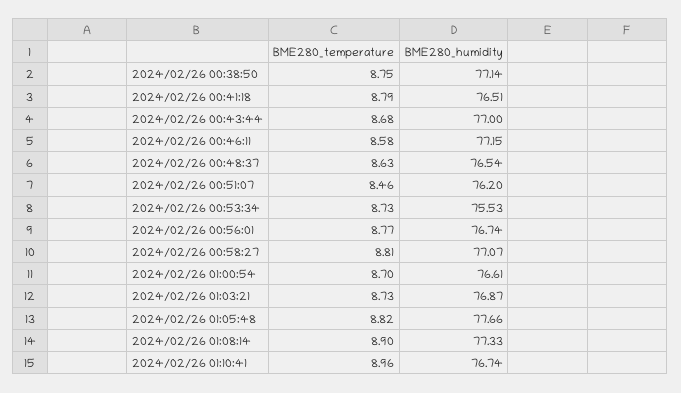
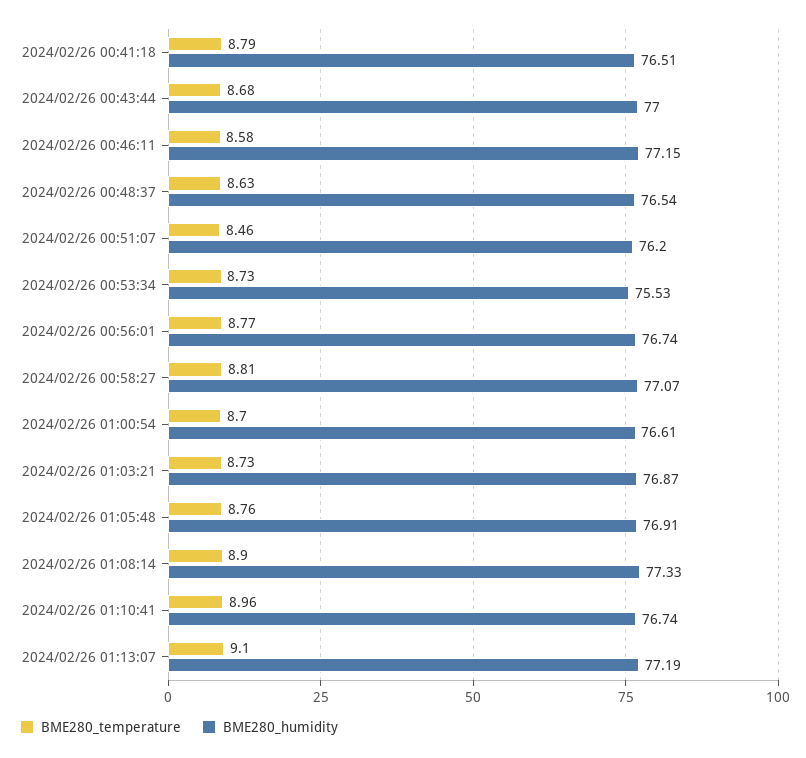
BME280_temperature, 2024/02/26 00:38:50: 8.75 -> none
BME280_humidity, 2024/02/26 00:38:50: 77.14 -> none
BME280_temperature, 2024/02/26 01:05:48: 8.82 -> 8.76
BME280_humidity, 2024/02/26 01:05:48: 77.66 -> 76.91
BME280_temperature, 2024/02/26 01:13:07: none -> 9.1
BME280_humidity, 2024/02/26 01:13:07: none -> 77.19

